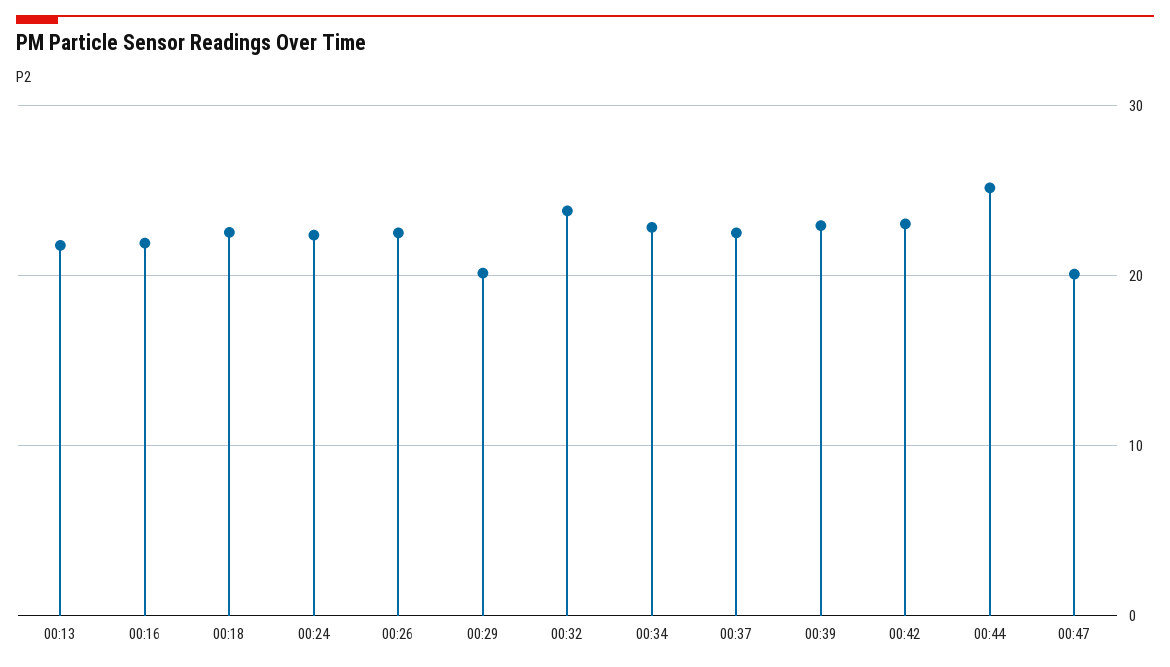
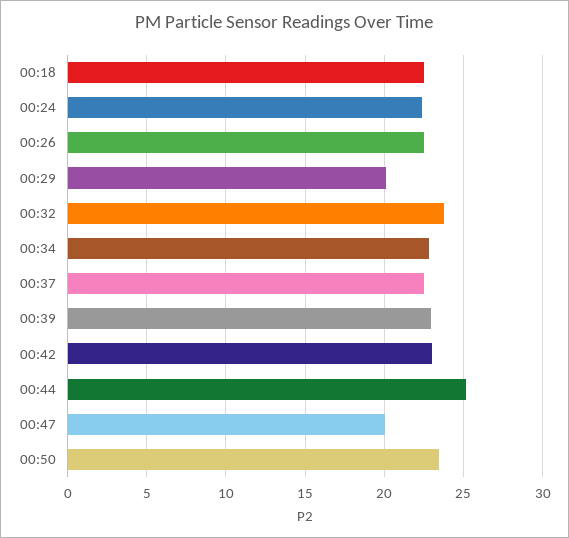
00:13: 22 -> none
00:16: 22 -> none
00:50: none -> 23.5

